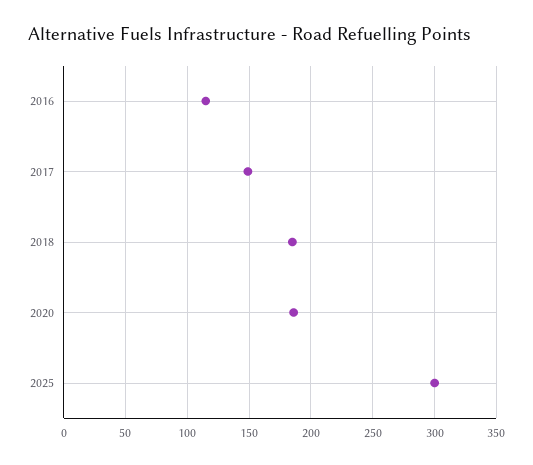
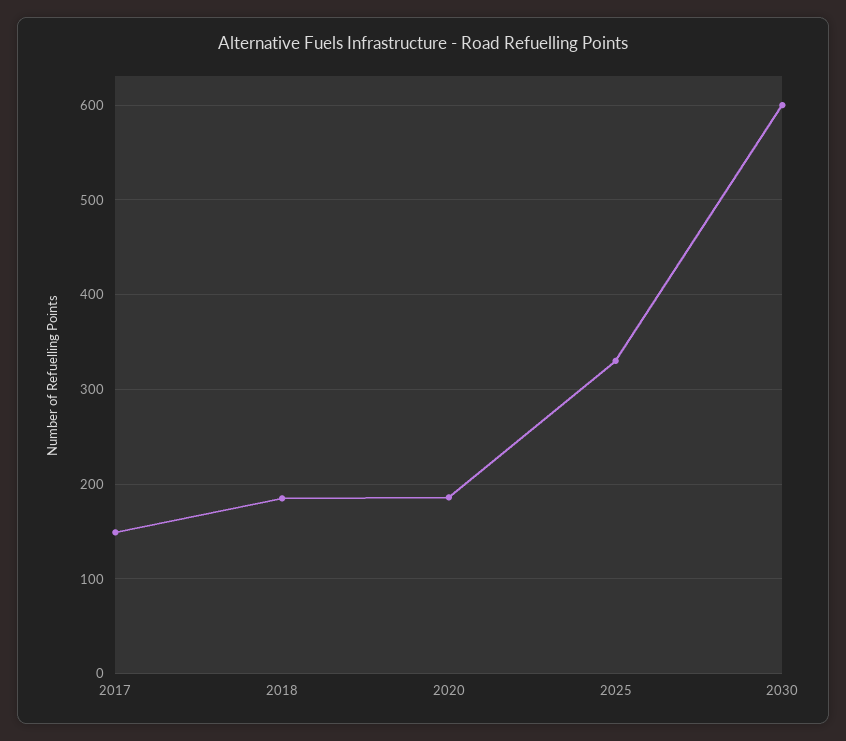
2016: 115 -> none
2025: 300 -> 330
2030: none -> 600

